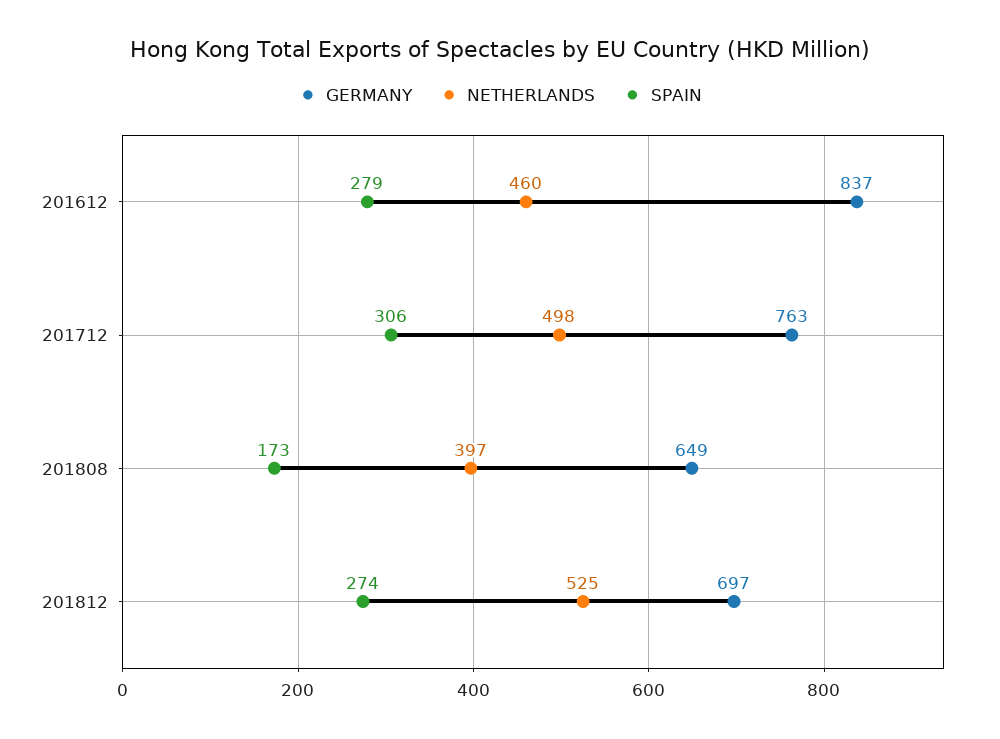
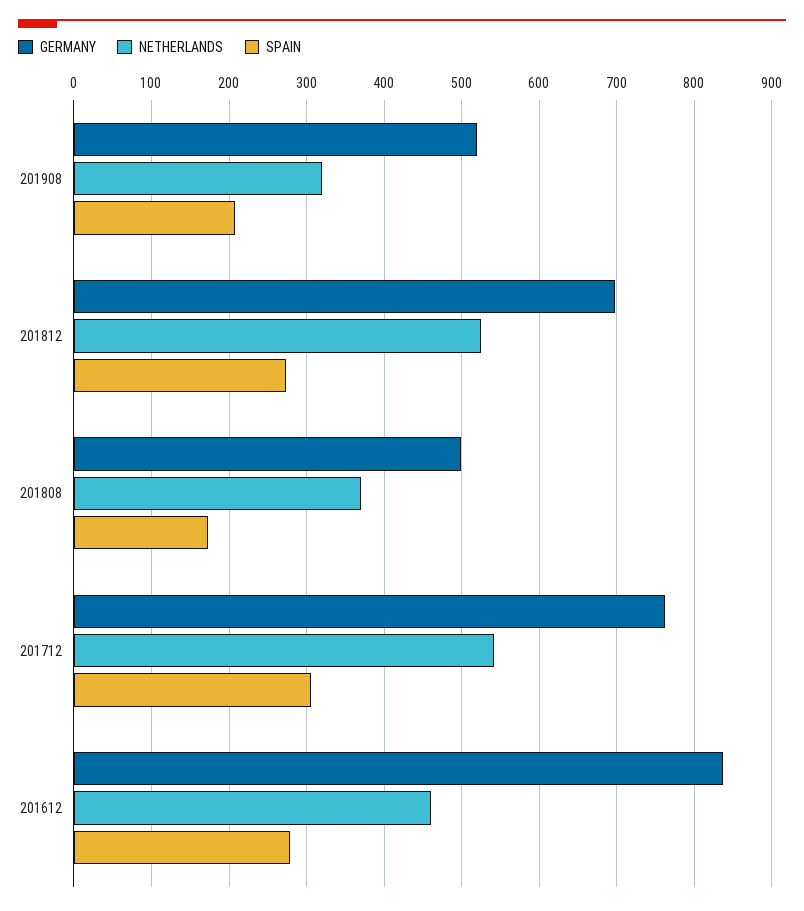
NETHERLANDS, 201712: 498 -> 540
GERMANY, 201808: 649 -> 500
NETHERLANDS, 201808: 397 -> 370
GERMANY, 201908: none -> 520
NETHERLANDS, 201908: none -> 320
SPAIN, 201908: none -> 210

